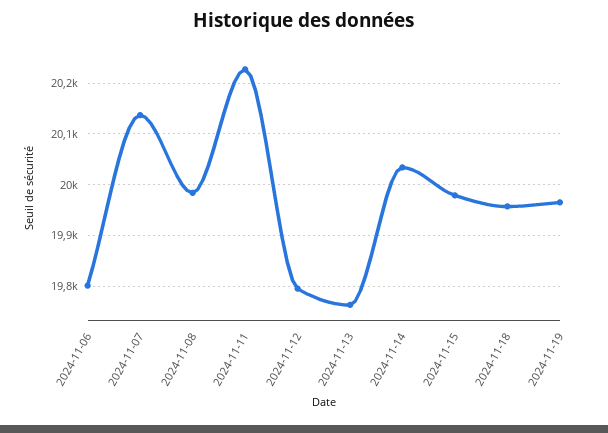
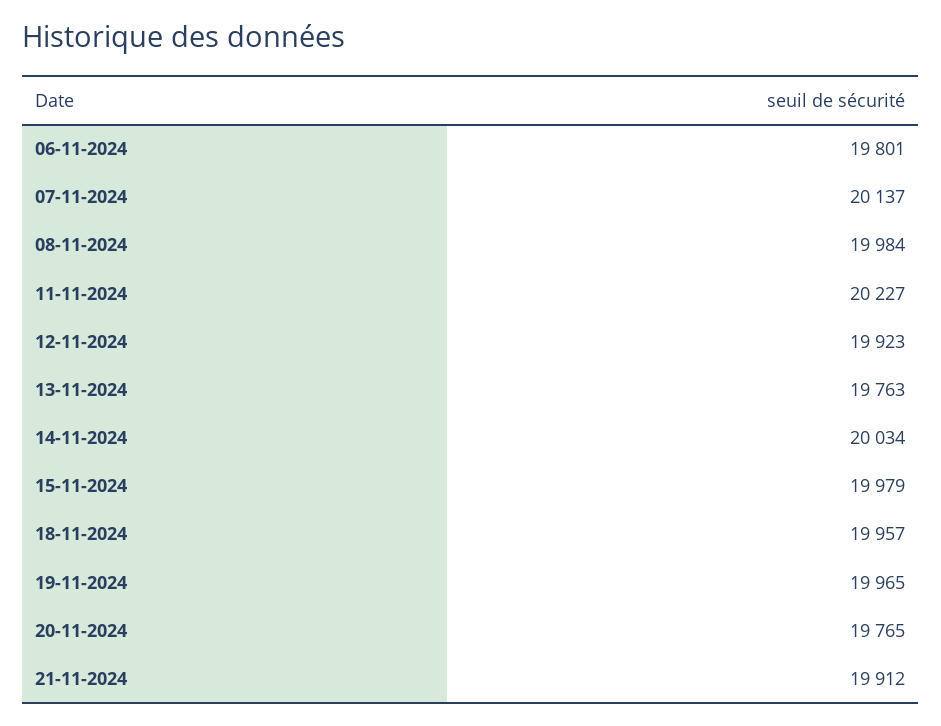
2024-11-12: 19800 -> 19923
20-11-2024: none -> 19765
21-11-2024: none -> 19912

